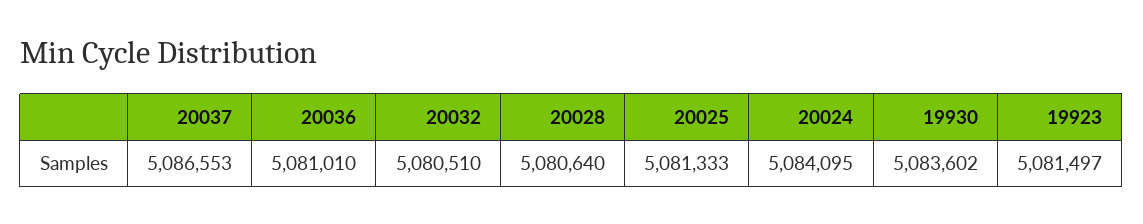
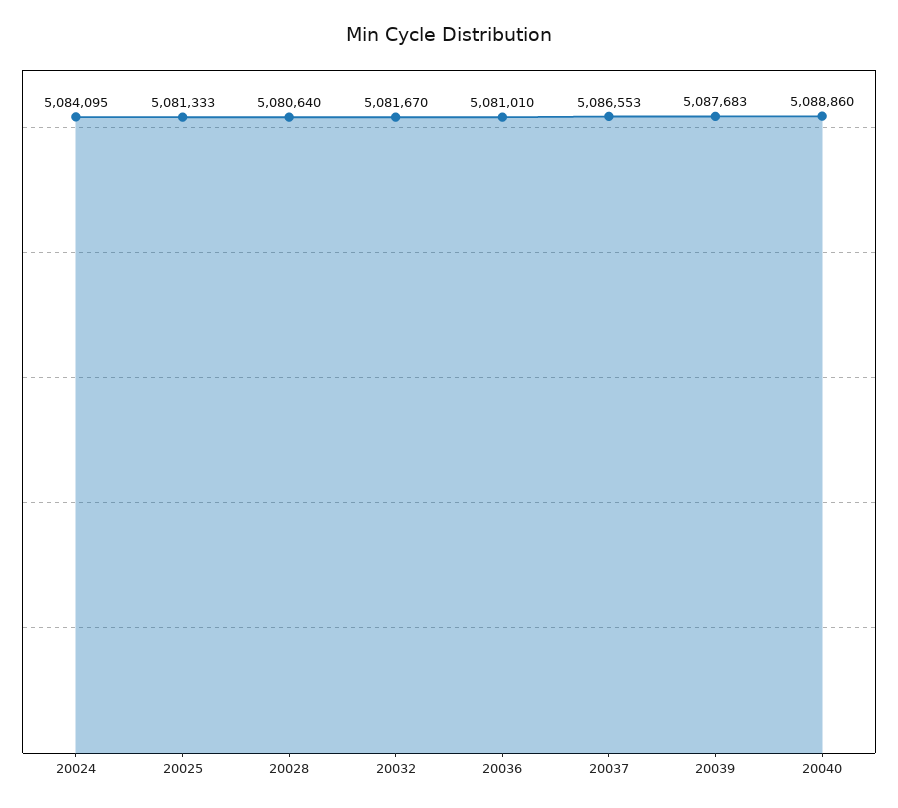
20032: 5080510 -> 5081670
19930: 5083602 -> none
19923: 5081497 -> none
20039: none -> 5087683
20040: none -> 5088860

